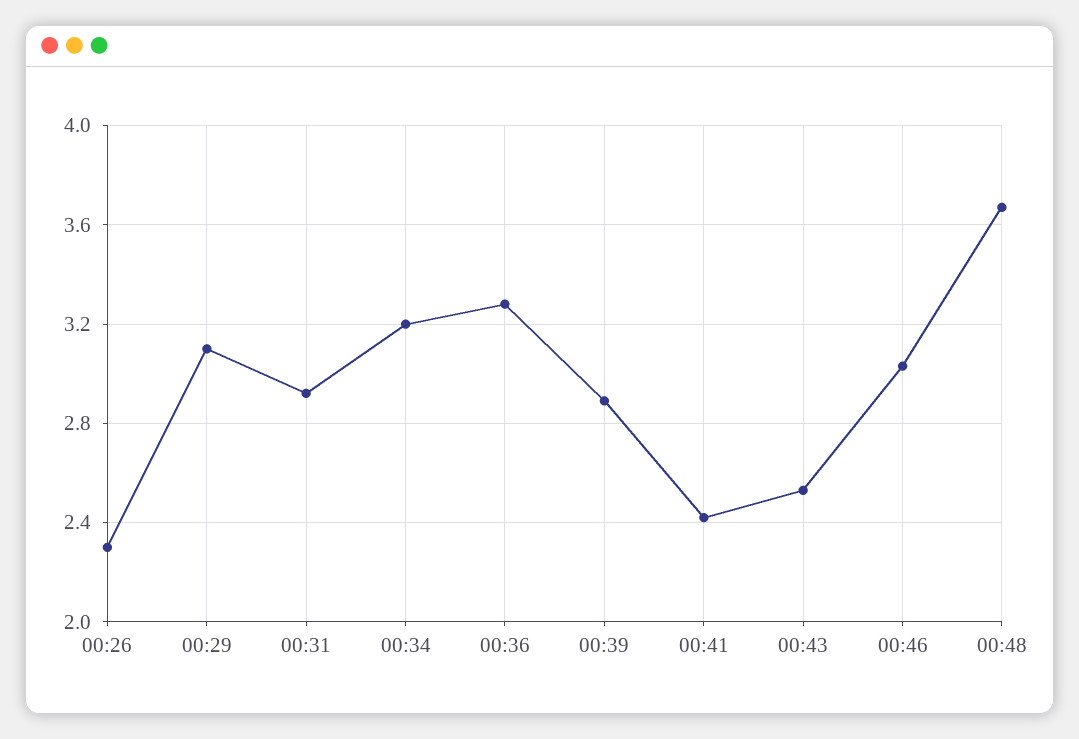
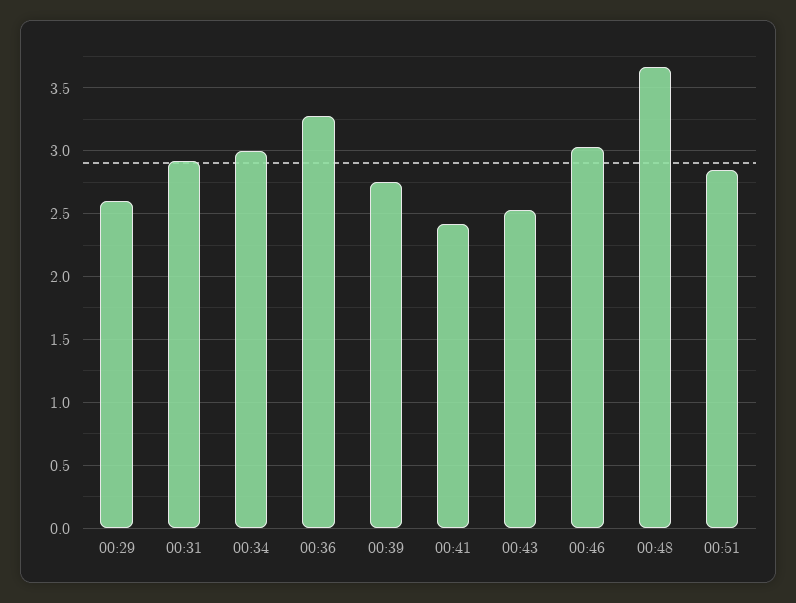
00:26: 2.3 -> none
00:29: 3.1 -> 2.6
00:34: 3.2 -> 3
00:39: 2.9 -> 2.75
00:51: none -> 2.85

